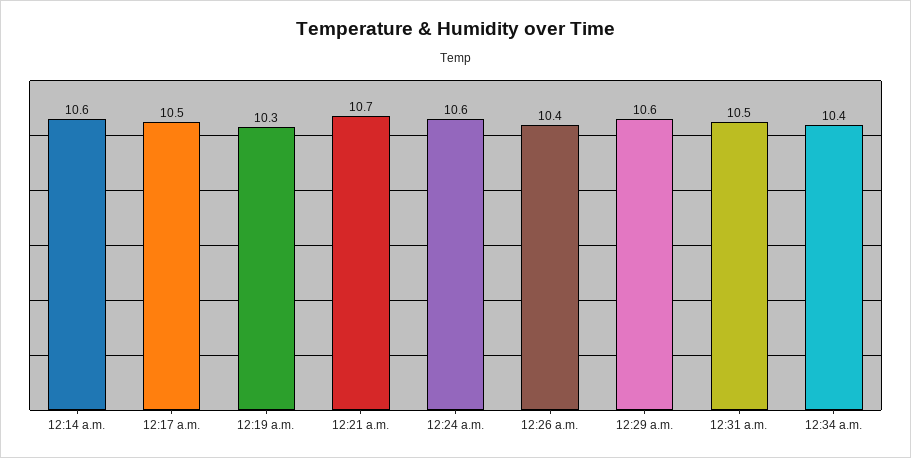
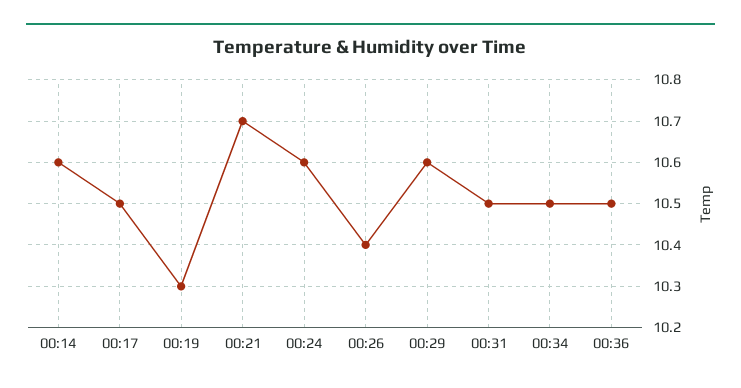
12:34 a.m.: 10.4 -> 10.5
00:36: none -> 10.5

